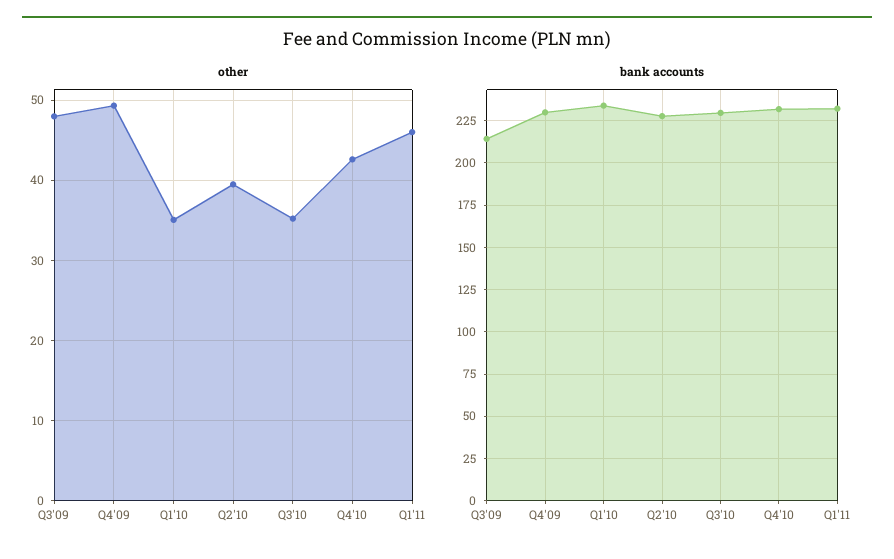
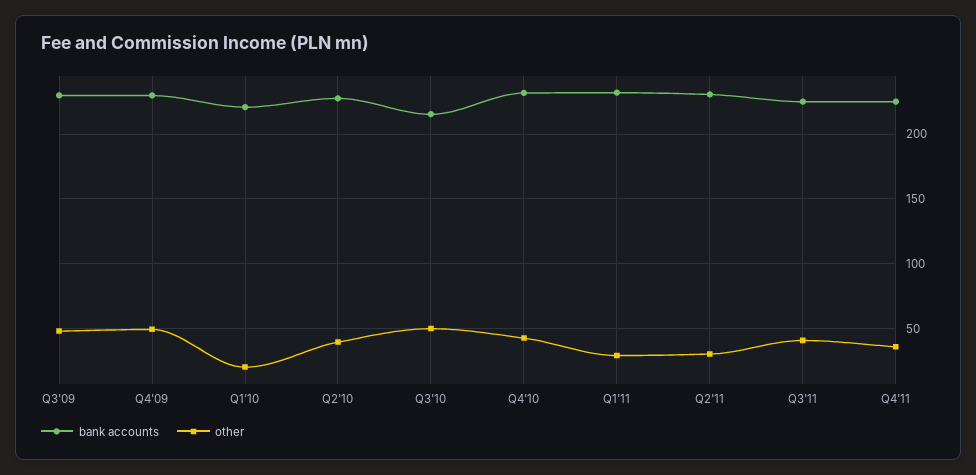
other, Q1'10: 35 -> 20
other, Q3'10: 35 -> 50
other, Q1'11: 46 -> 30
bank accounts, Q3'09: 215 -> 230
bank accounts, Q1'10: 235 -> 220
bank accounts, Q3'10: 230 -> 215
bank accounts, Q2'11: none -> 230
other, Q2'11: none -> 30
bank accounts, Q3'11: none -> 225
other, Q3'11: none -> 40
bank accounts, Q4'11: none -> 225
other, Q4'11: none -> 35

